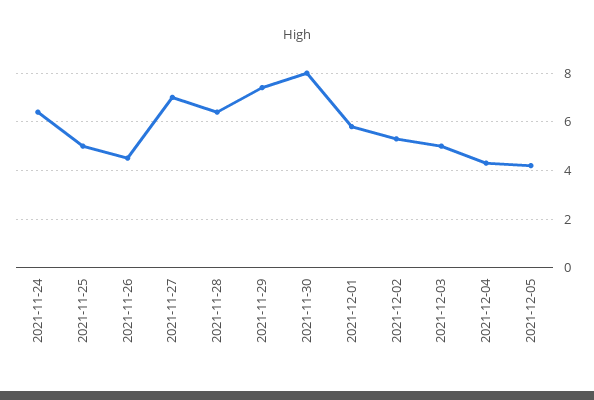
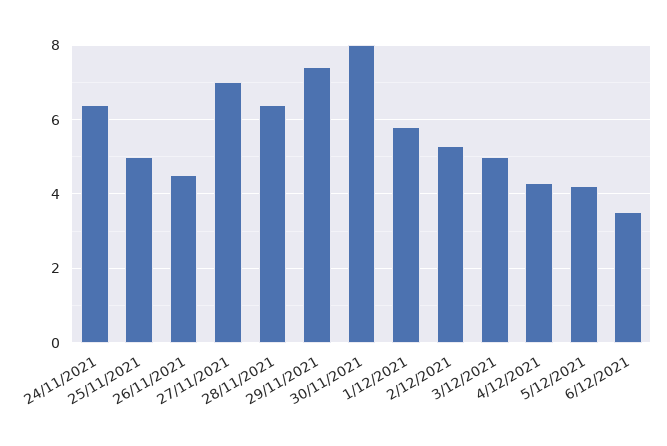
6/12/2021: none -> 3.5

